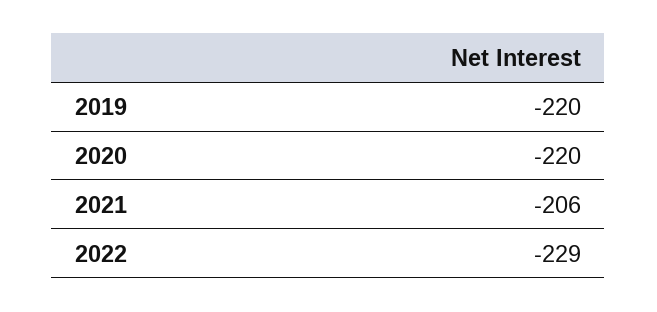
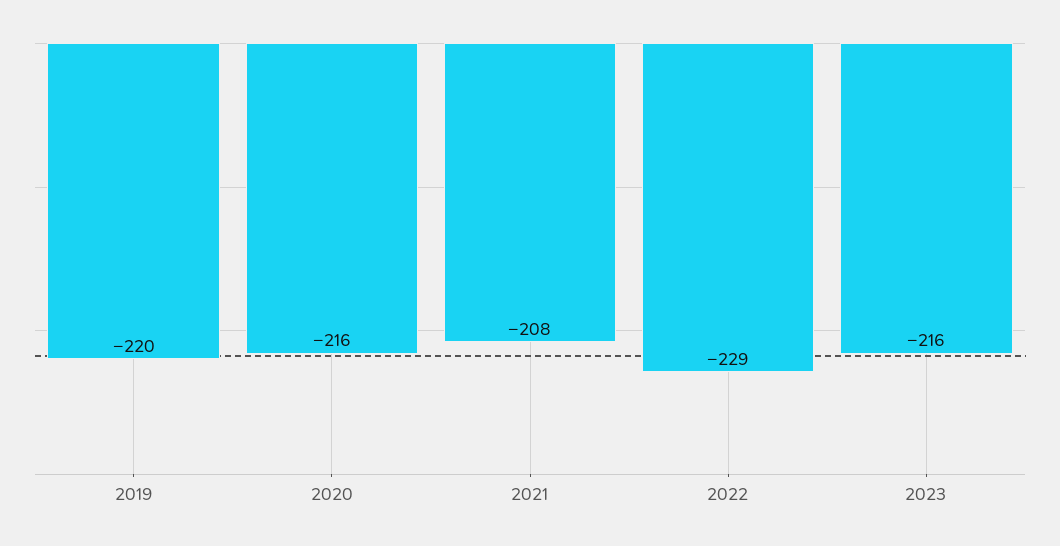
2020: -220 -> -216
2021: -206 -> -208
2023: none -> -216

